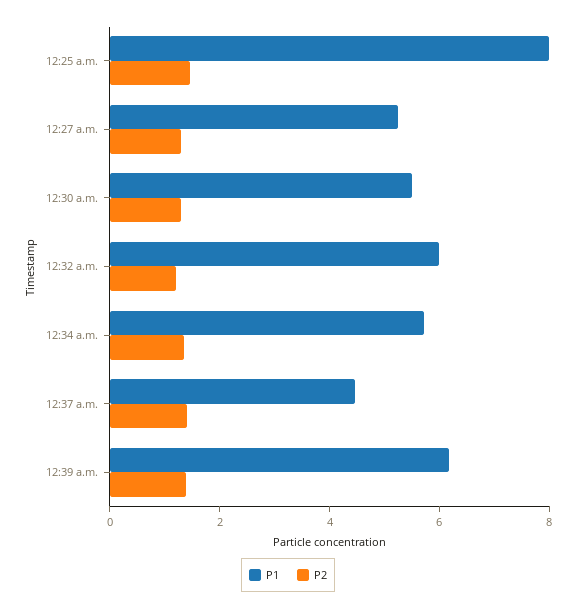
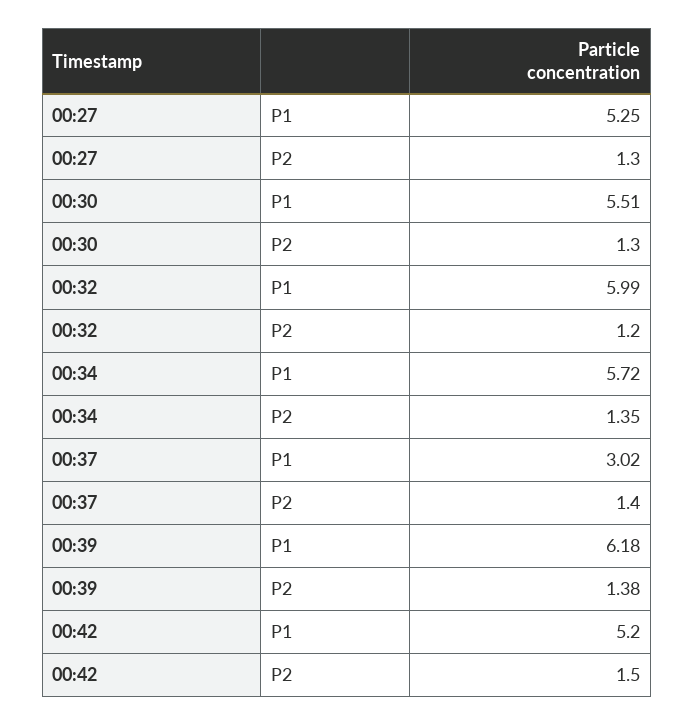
P1, 12:25 a.m.: 8 -> none
P2, 12:25 a.m.: 1.5 -> none
P1, 12:37 a.m.: 4.5 -> 3.02
P1, 00:42: none -> 5.2
P2, 00:42: none -> 1.5

